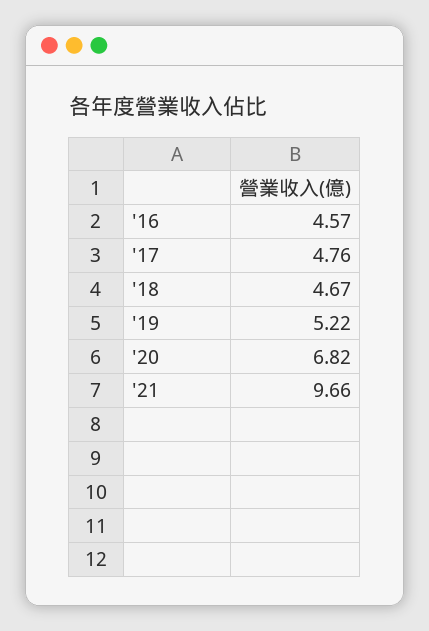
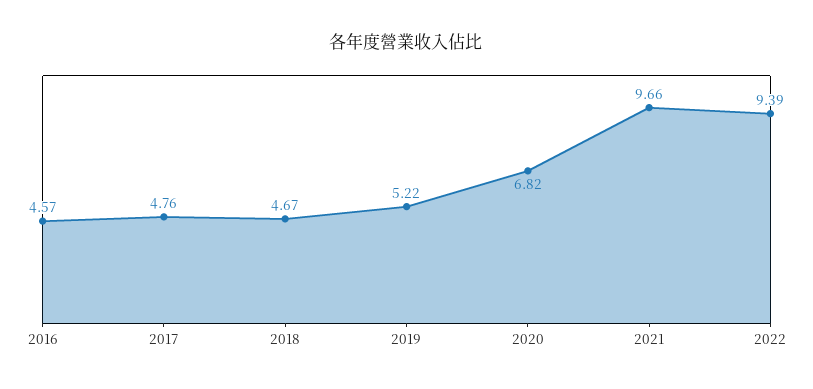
2022: none -> 9.39

